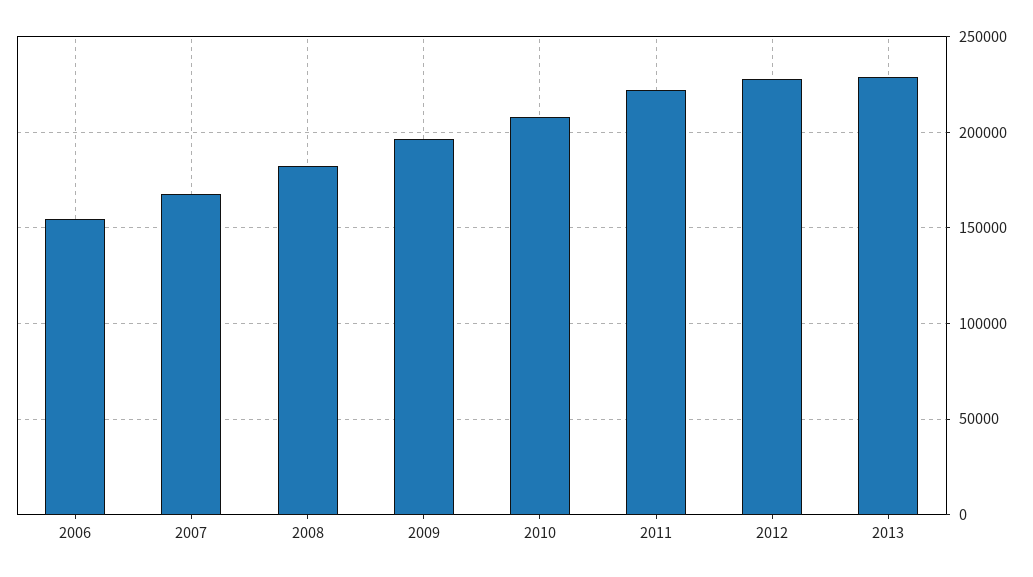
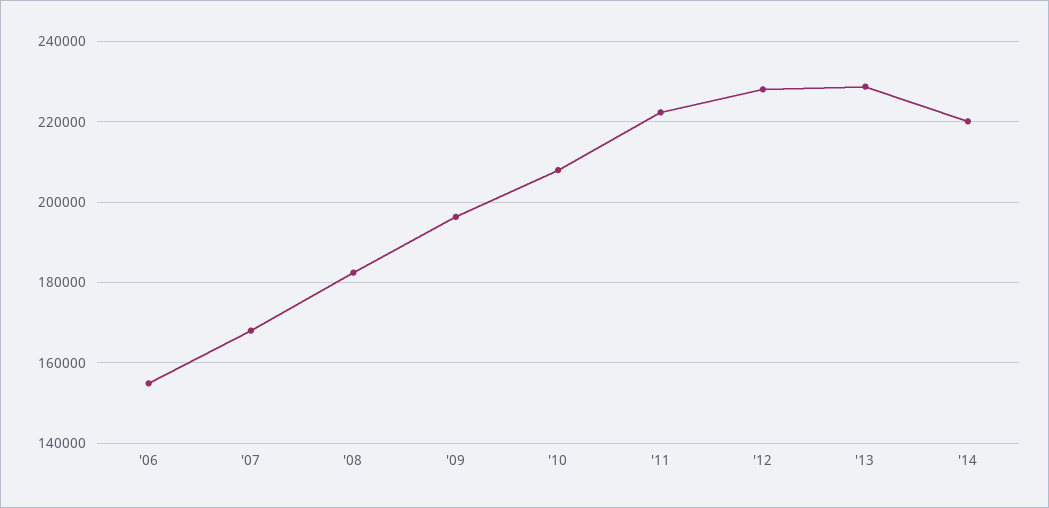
'14: none -> 220000

